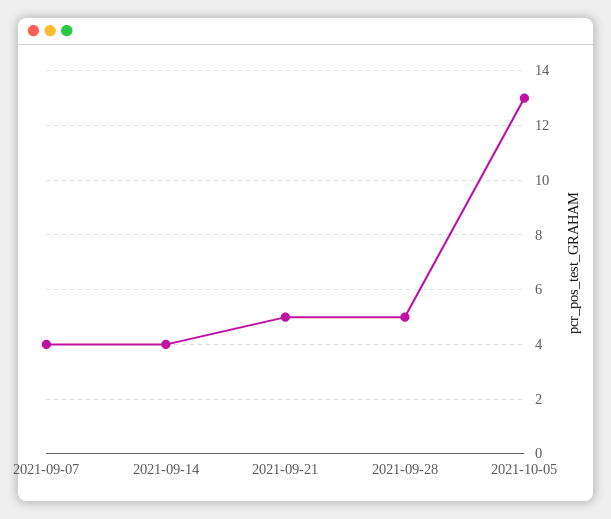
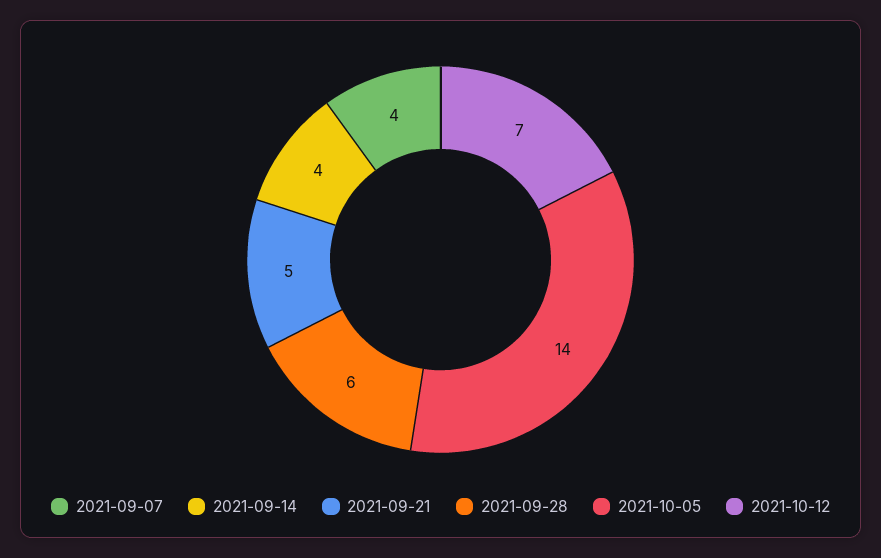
2021-09-28: 5 -> 6
2021-10-05: 13 -> 14
2021-10-12: none -> 7

